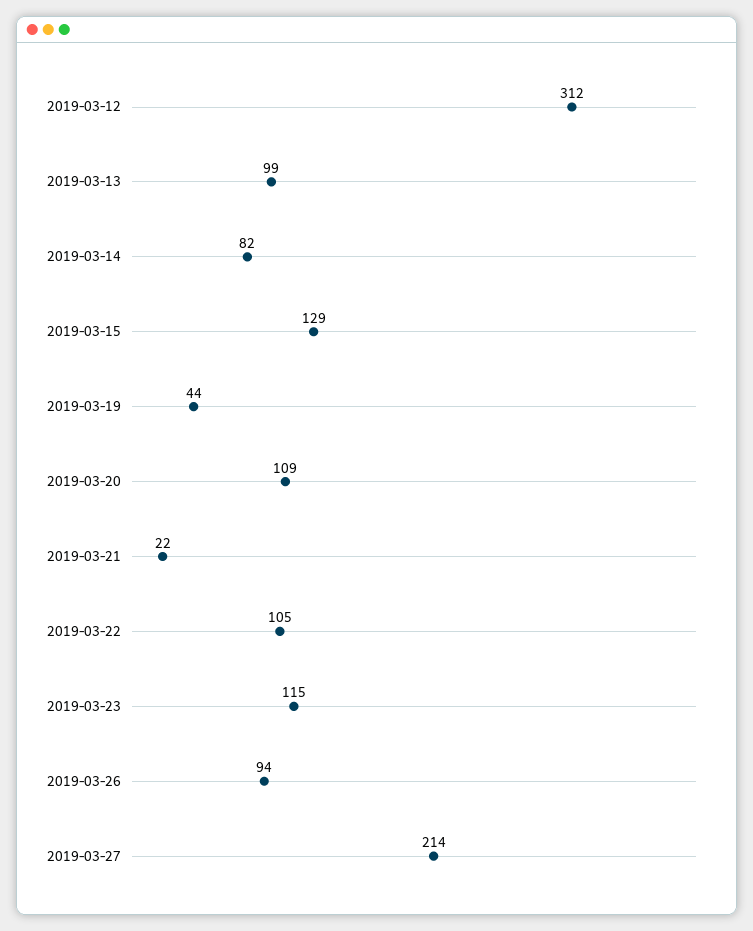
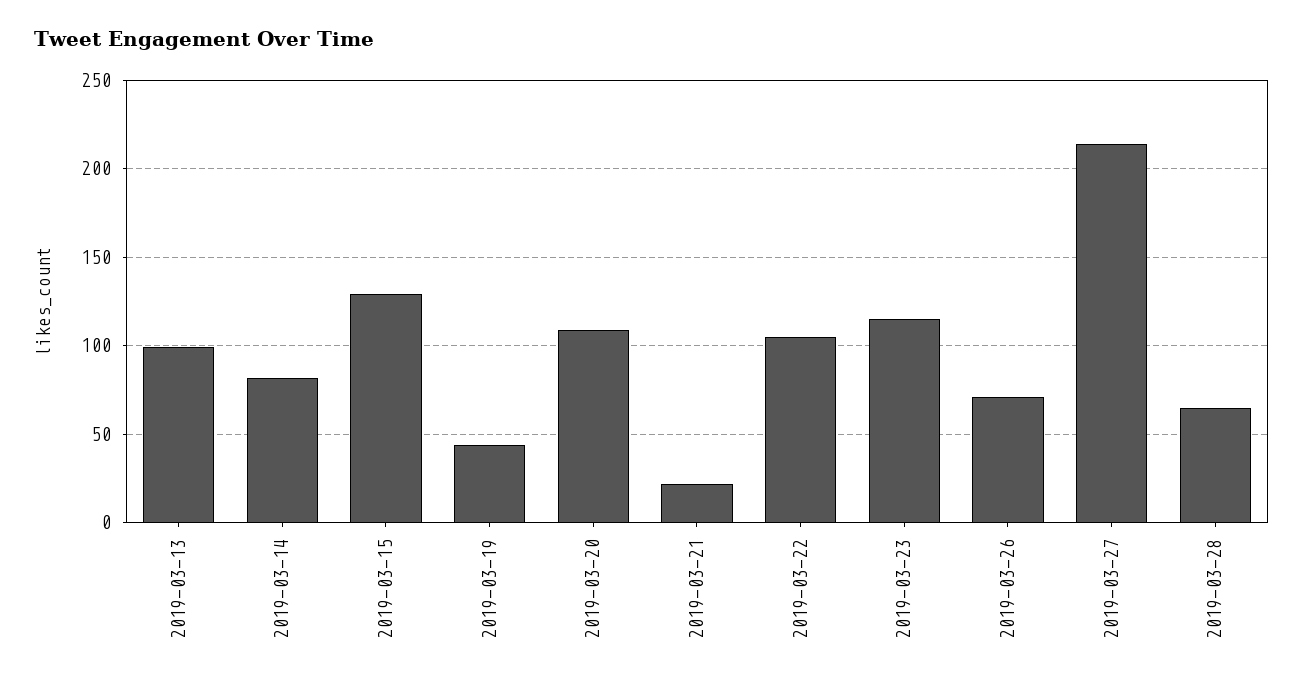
2019-03-12: 312 -> none
2019-03-26: 94 -> 70
2019-03-28: none -> 65

